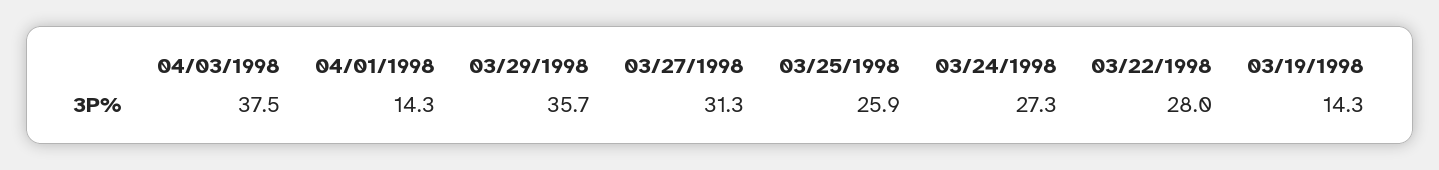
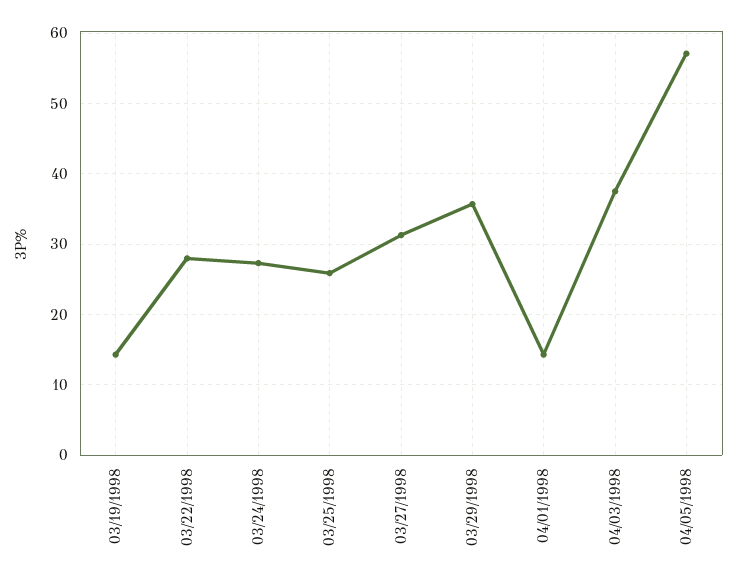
04/05/1998: none -> 57

